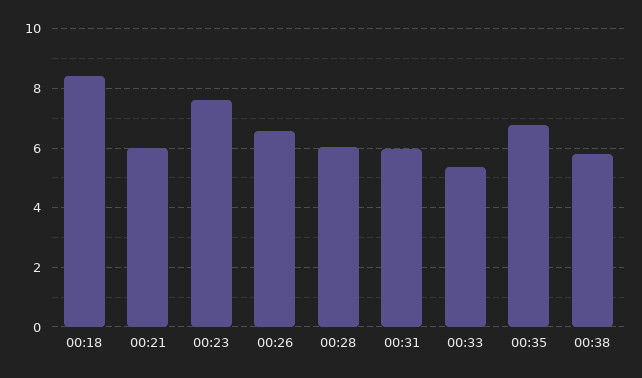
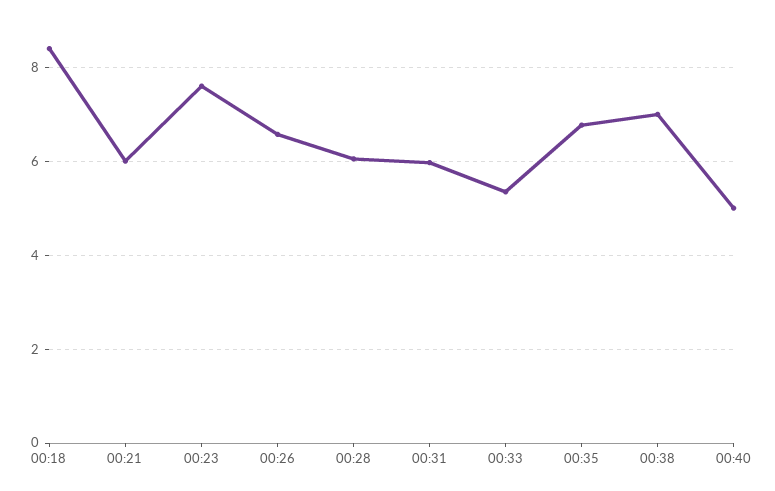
00:38: 5.75 -> 7
00:40: none -> 5

